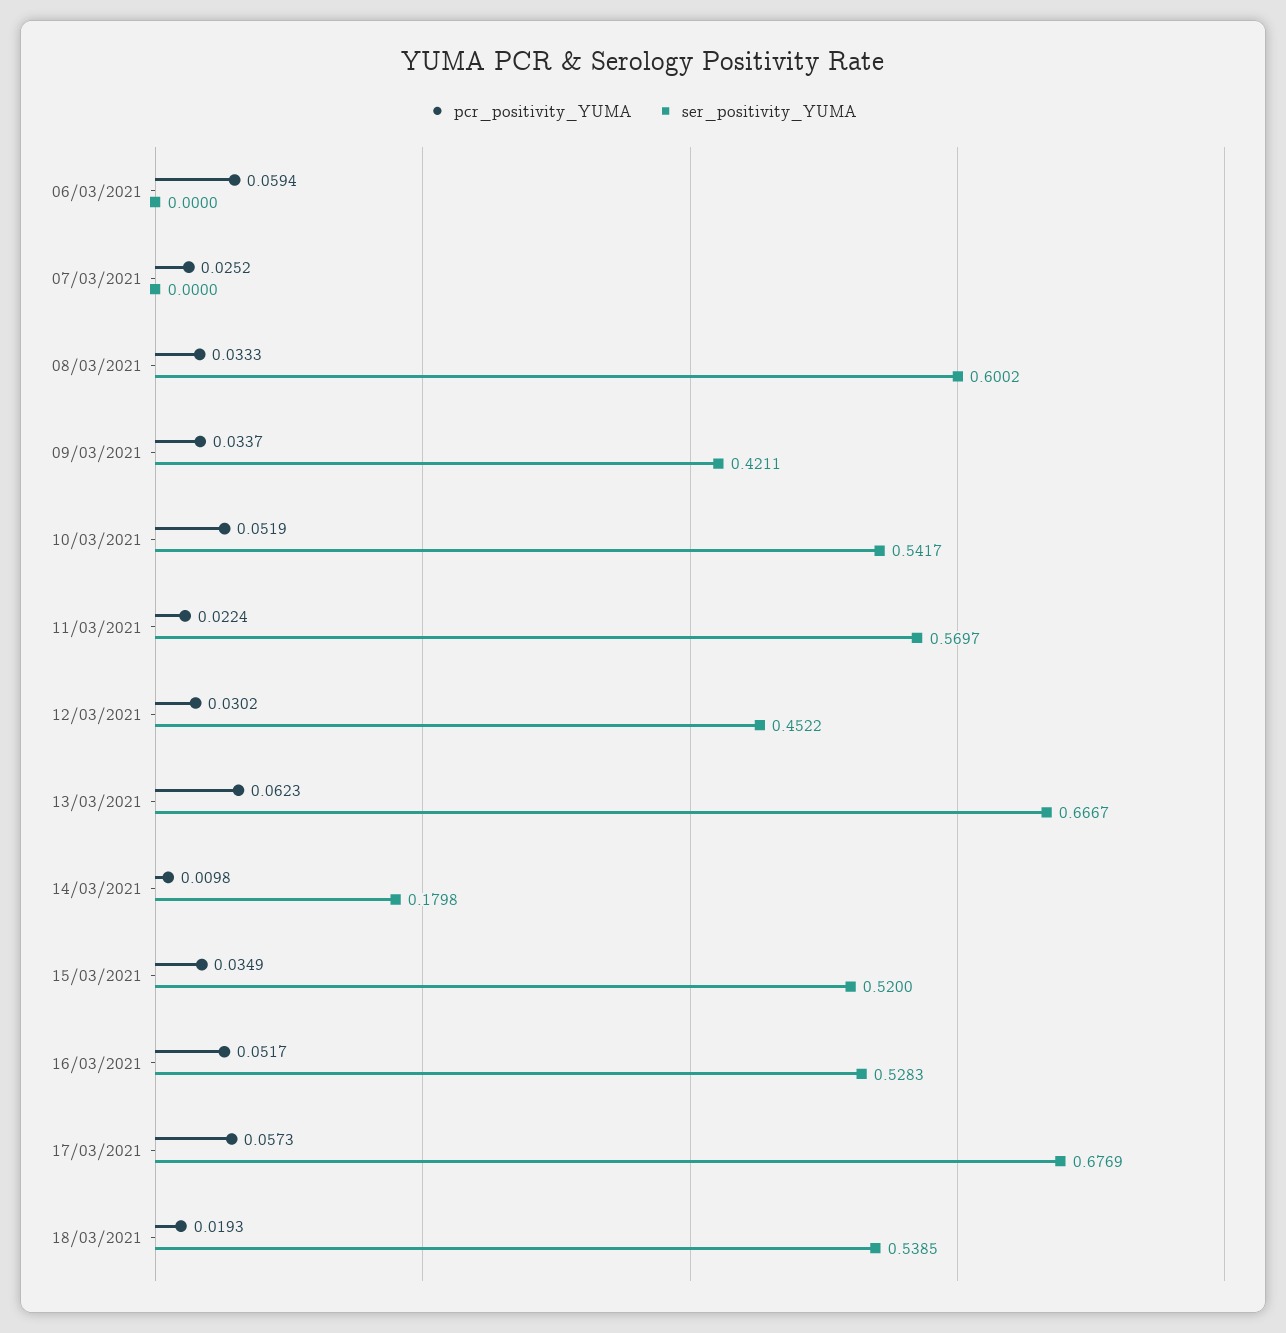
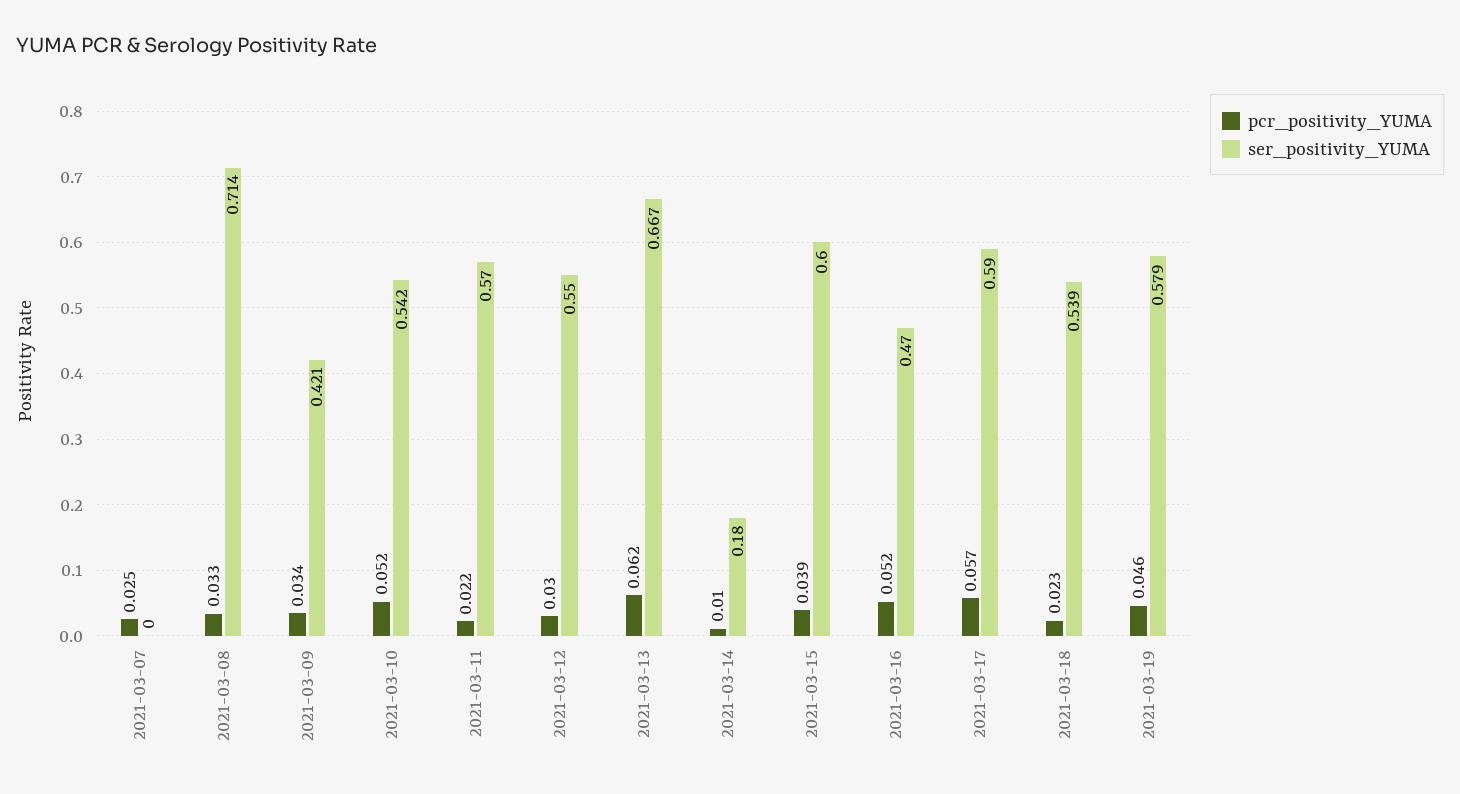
pcr_positivity_YUMA, 06/03/2021: 0.0594 -> none
ser_positivity_YUMA, 06/03/2021: 0 -> none
ser_positivity_YUMA, 08/03/2021: 0.6002 -> 0.714
ser_positivity_YUMA, 12/03/2021: 0.4522 -> 0.55
pcr_positivity_YUMA, 15/03/2021: 0.0349 -> 0.039
ser_positivity_YUMA, 15/03/2021: 0.52 -> 0.6
ser_positivity_YUMA, 16/03/2021: 0.5283 -> 0.47
ser_positivity_YUMA, 17/03/2021: 0.6769 -> 0.59
pcr_positivity_YUMA, 18/03/2021: 0.0193 -> 0.023
pcr_positivity_YUMA, 2021-03-19: none -> 0.046
ser_positivity_YUMA, 2021-03-19: none -> 0.579

